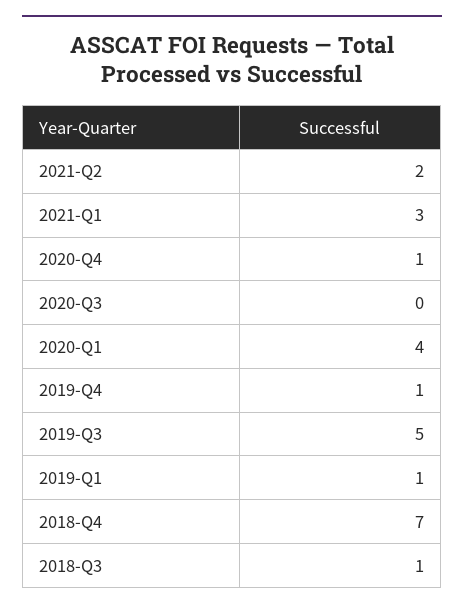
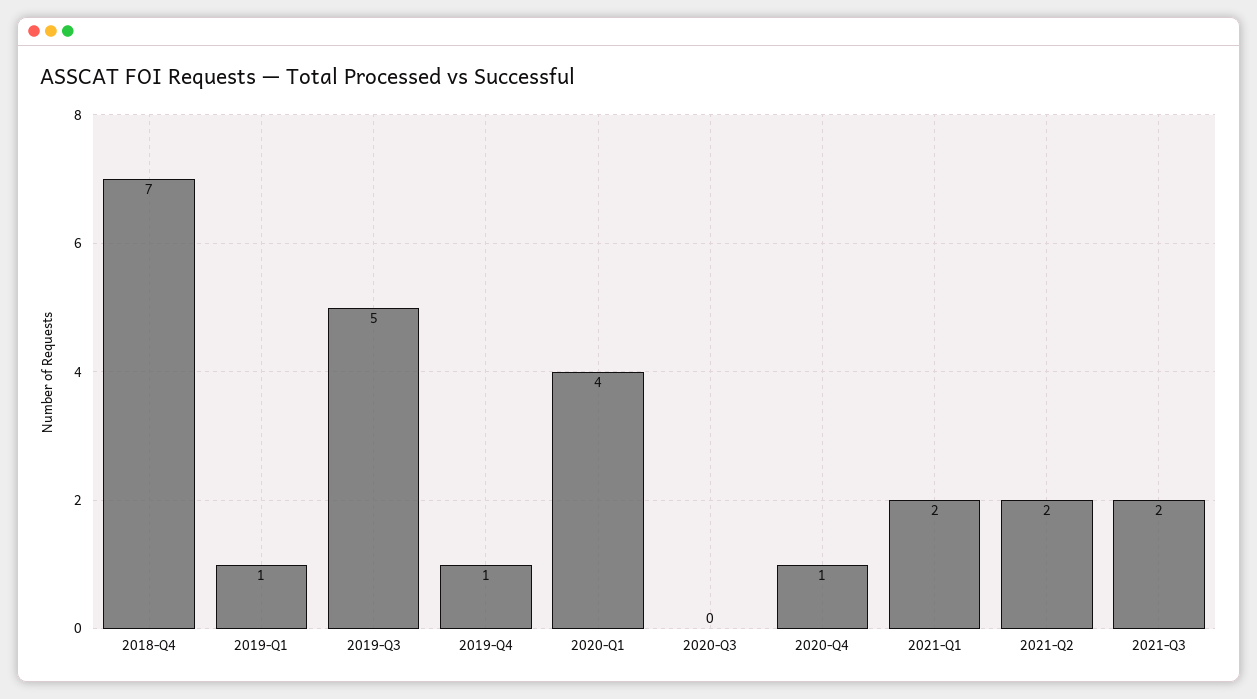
2021-Q1: 3 -> 2
2018-Q3: 1 -> none
2021-Q3: none -> 2

